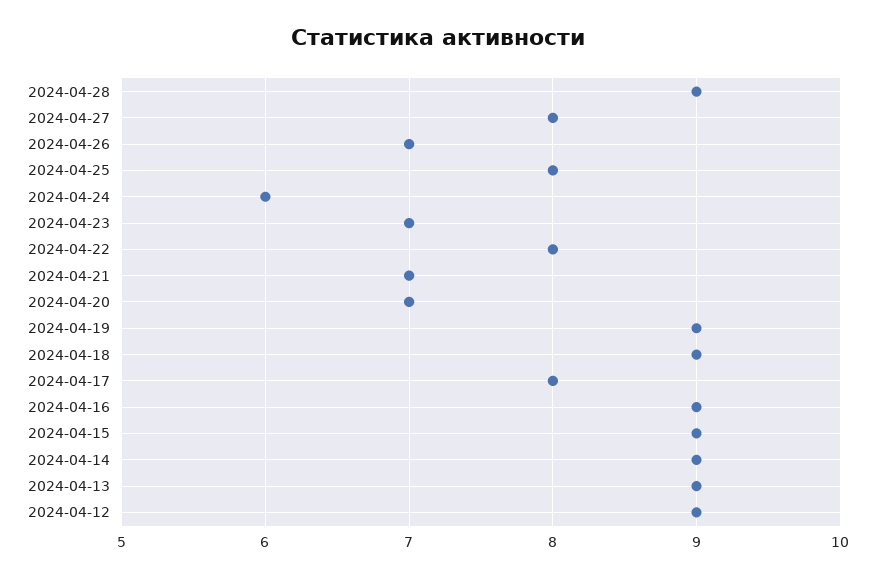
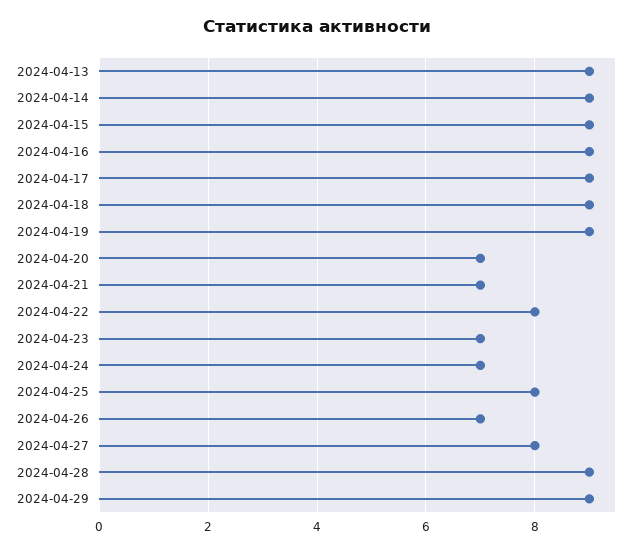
2024-04-24: 6 -> 7
2024-04-17: 8 -> 9
2024-04-12: 9 -> none
2024-04-29: none -> 9

